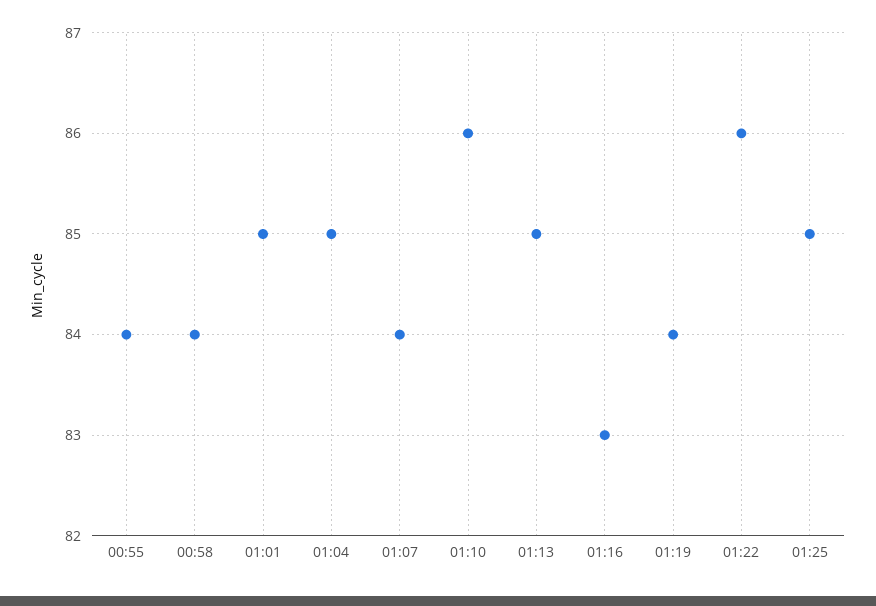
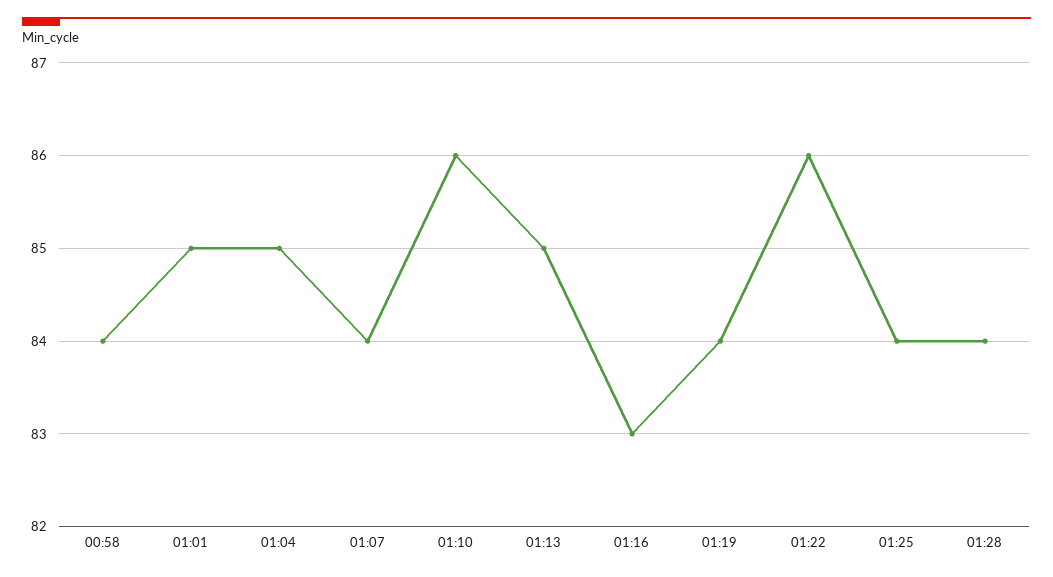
00:55: 84 -> none
01:25: 85 -> 84
01:28: none -> 84

